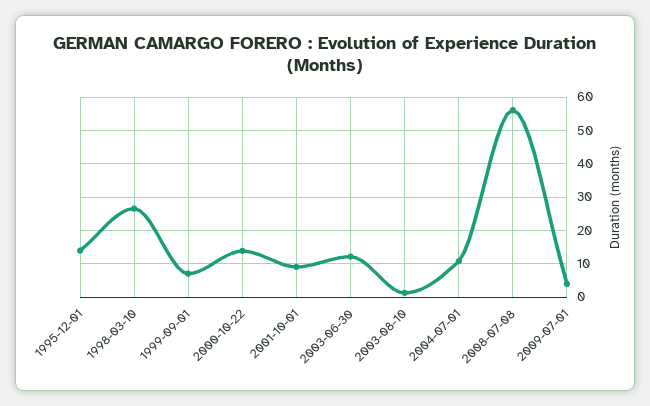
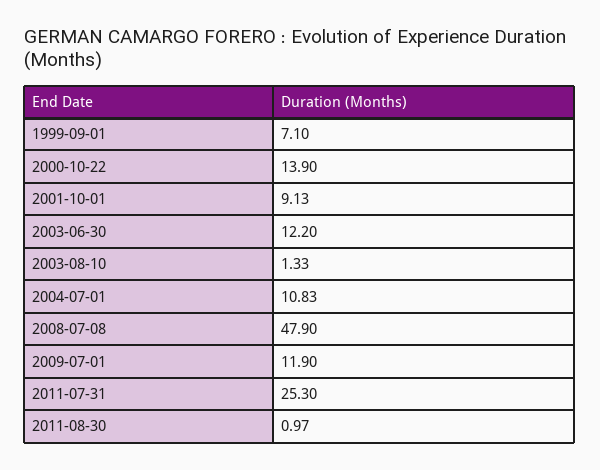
1995-12-01: 14 -> none
1998-03-10: 26 -> none
2008-07-08: 56 -> 47.9
2009-07-01: 4 -> 11.9
2011-07-31: none -> 25.3
2011-08-30: none -> 0.97

